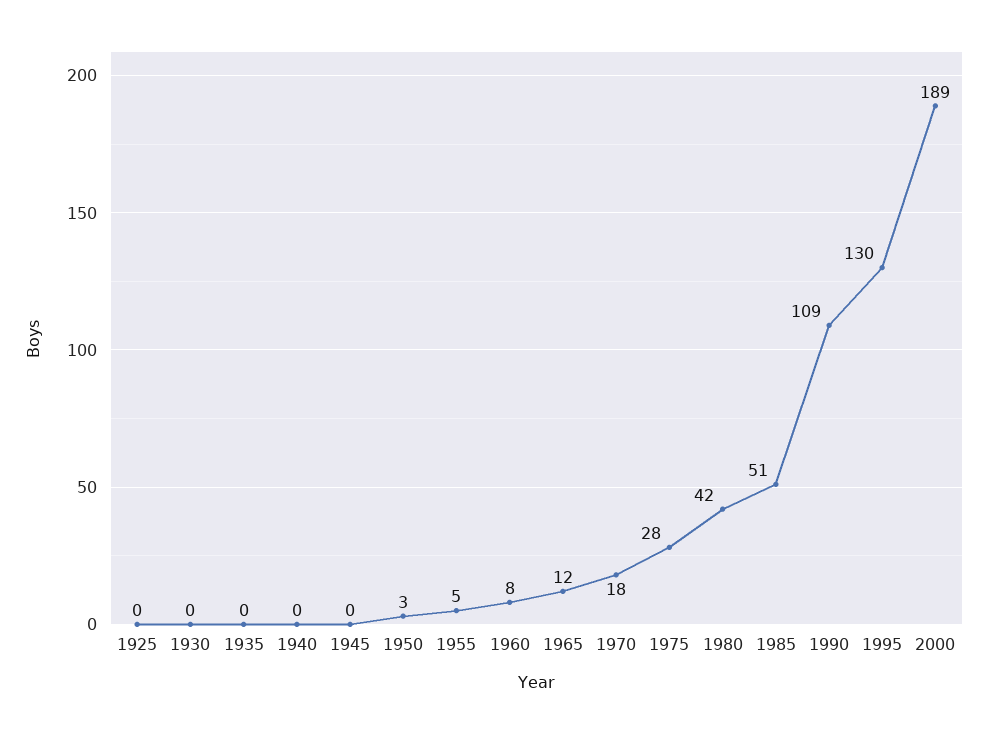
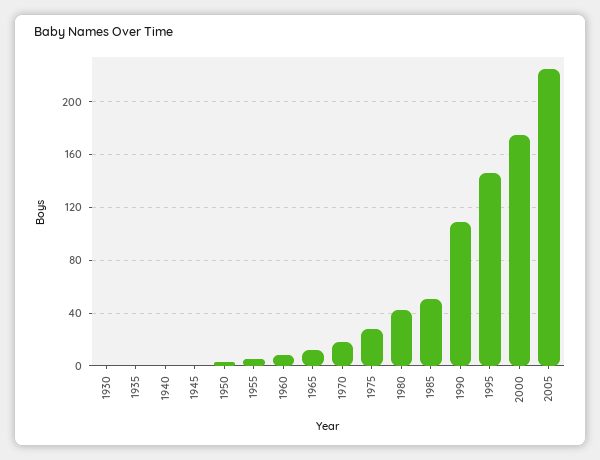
1925: 0 -> none
1995: 130 -> 145
2000: 189 -> 175
2005: none -> 225

